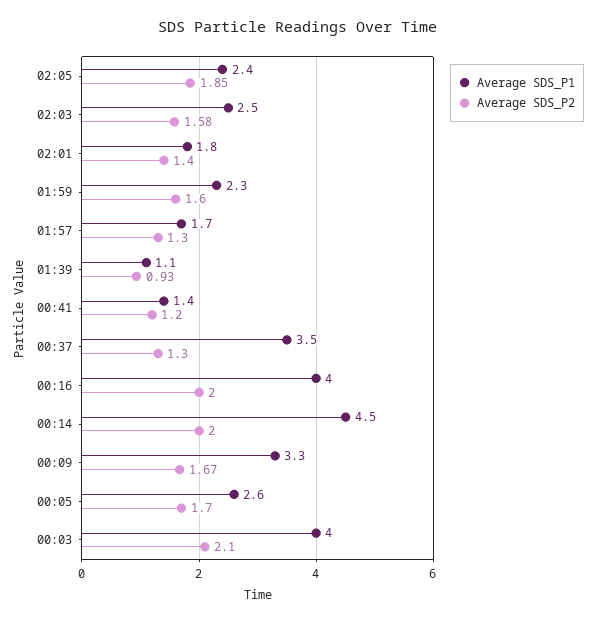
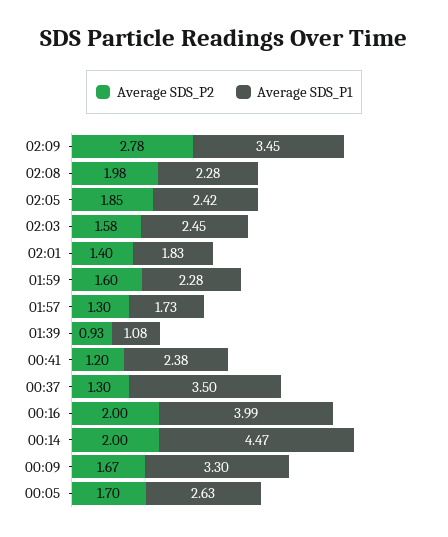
Average SDS_P1, 00:41: 1.4 -> 2.38
Average SDS_P1, 00:03: 4 -> none
Average SDS_P2, 00:03: 2.1 -> none
Average SDS_P2, 02:09: none -> 2.78
Average SDS_P1, 02:09: none -> 3.45
Average SDS_P2, 02:08: none -> 1.98
Average SDS_P1, 02:08: none -> 2.28

